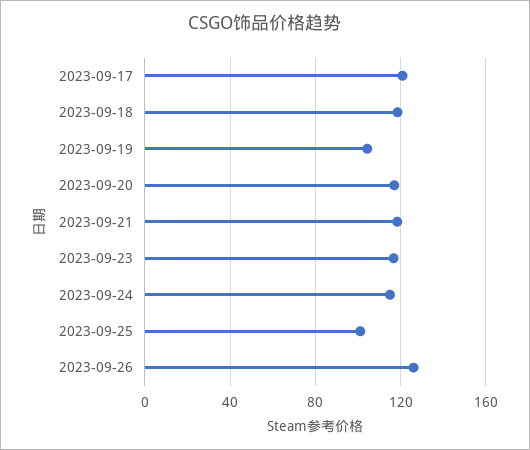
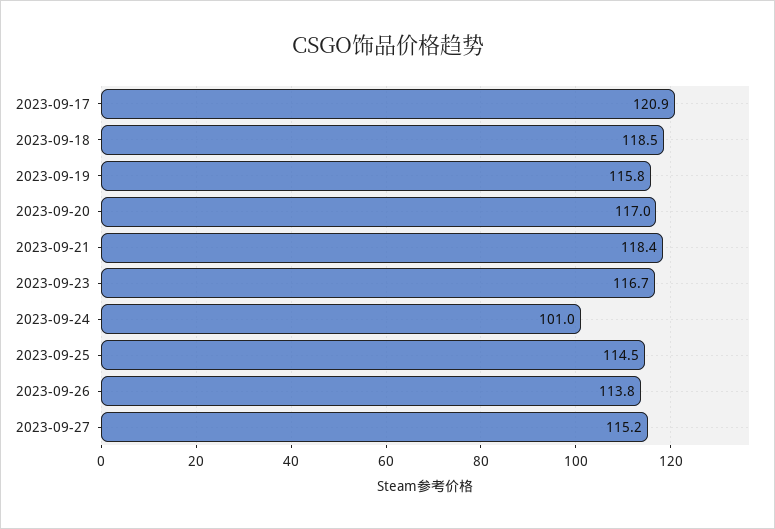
2023-09-19: 105 -> 115.8
2023-09-24: 115 -> 101
2023-09-25: 100 -> 114.5
2023-09-26: 125 -> 113.8
2023-09-27: none -> 115.2

